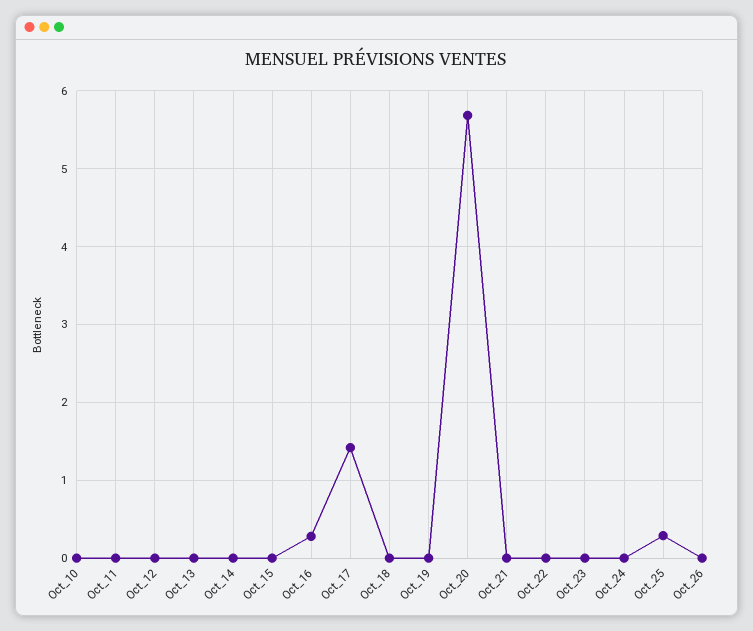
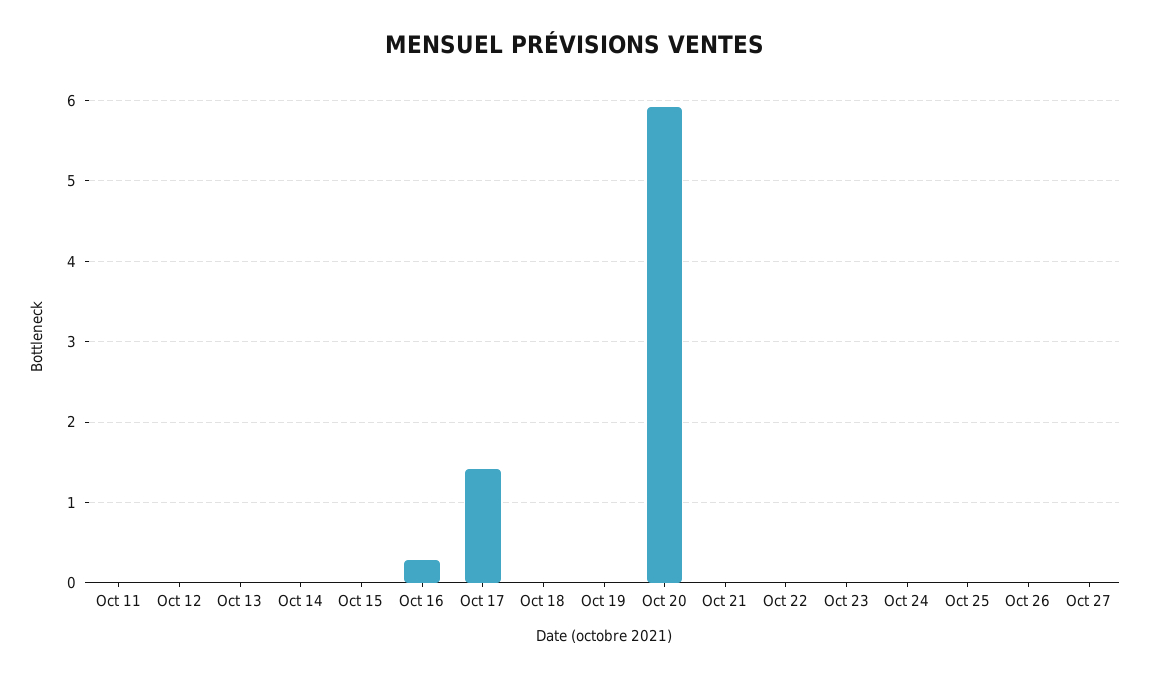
Oct_10: 0 -> none
Oct_20: 5.7 -> 5.9
Oct_25: 0.3 -> 0
Oct 27: none -> 0

